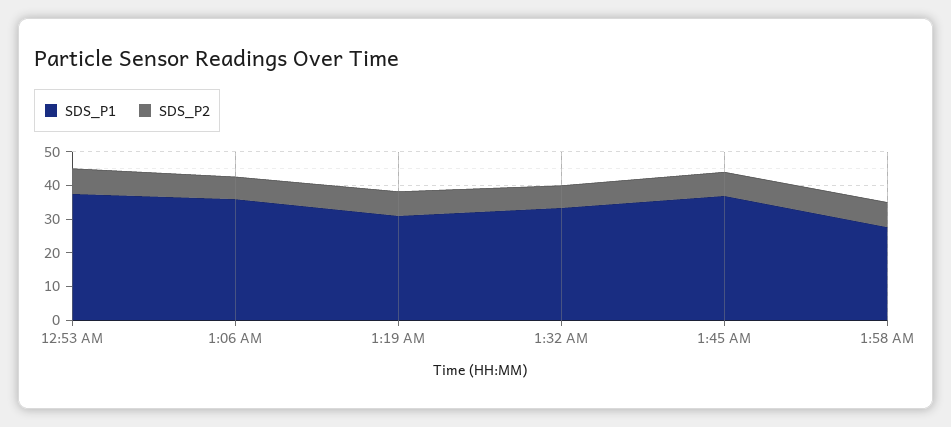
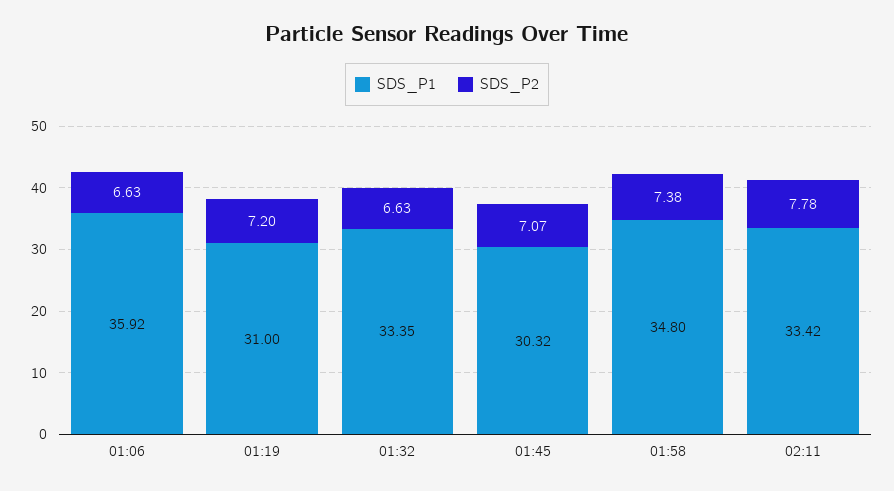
SDS_P1, 12:53 AM: 37.5 -> none
SDS_P2, 12:53 AM: 7.5 -> none
SDS_P1, 1:45 AM: 37.5 -> 30.32
SDS_P1, 1:58 AM: 27.5 -> 34.8
SDS_P1, 02:11: none -> 33.42
SDS_P2, 02:11: none -> 7.78

